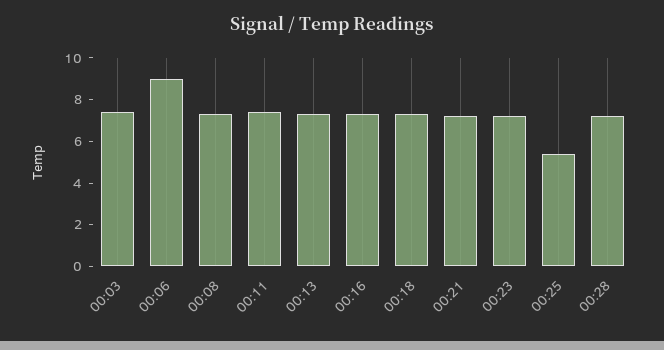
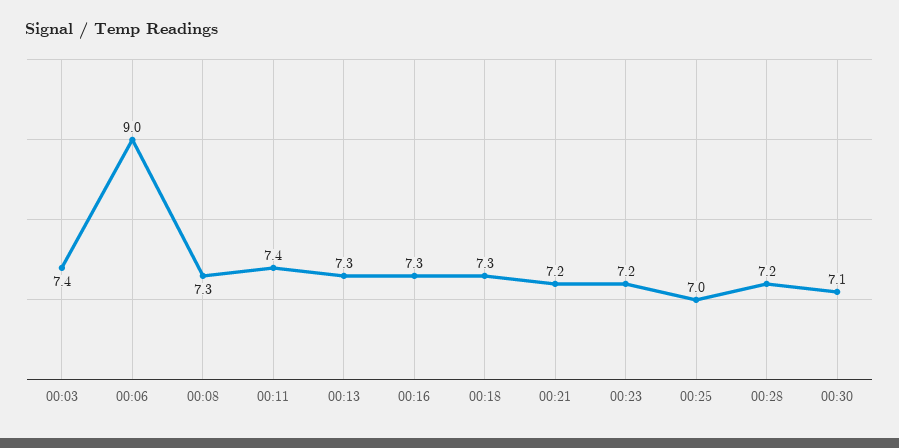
00:25: 5.5 -> 7
00:30: none -> 7.1

